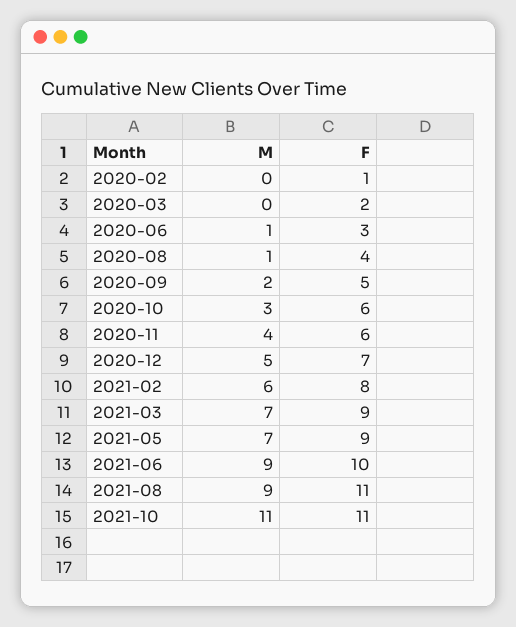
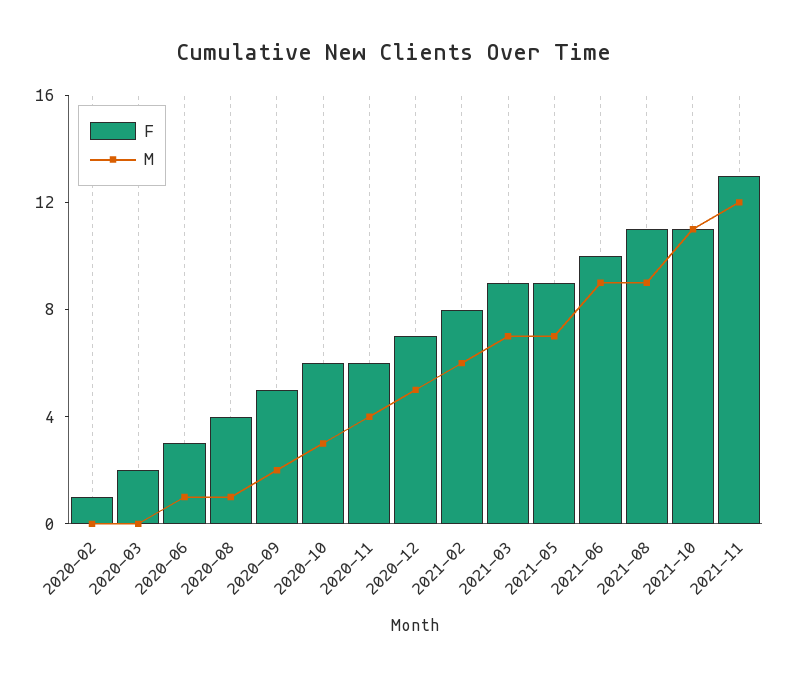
F, 2021-11: none -> 13
M, 2021-11: none -> 12

